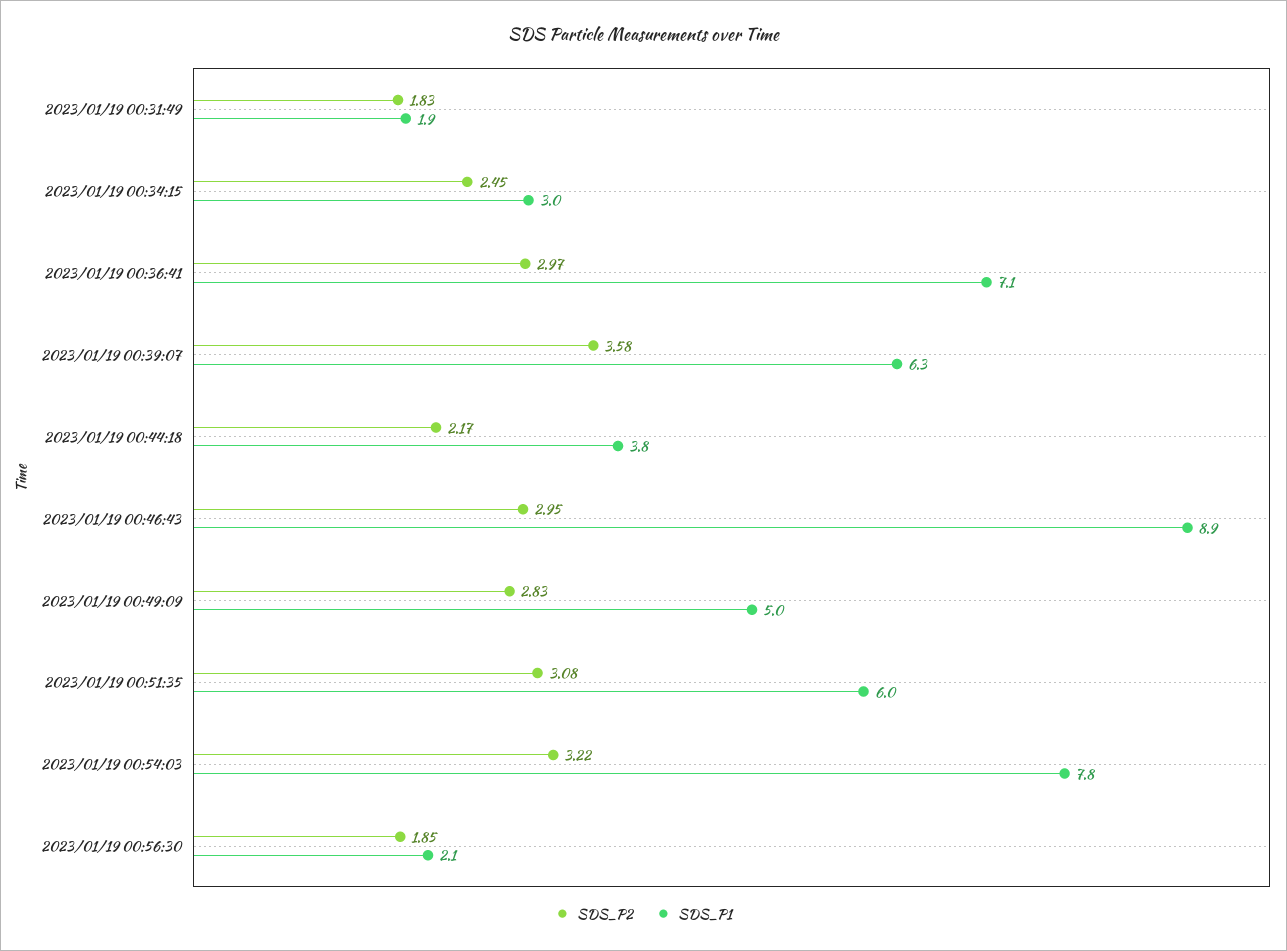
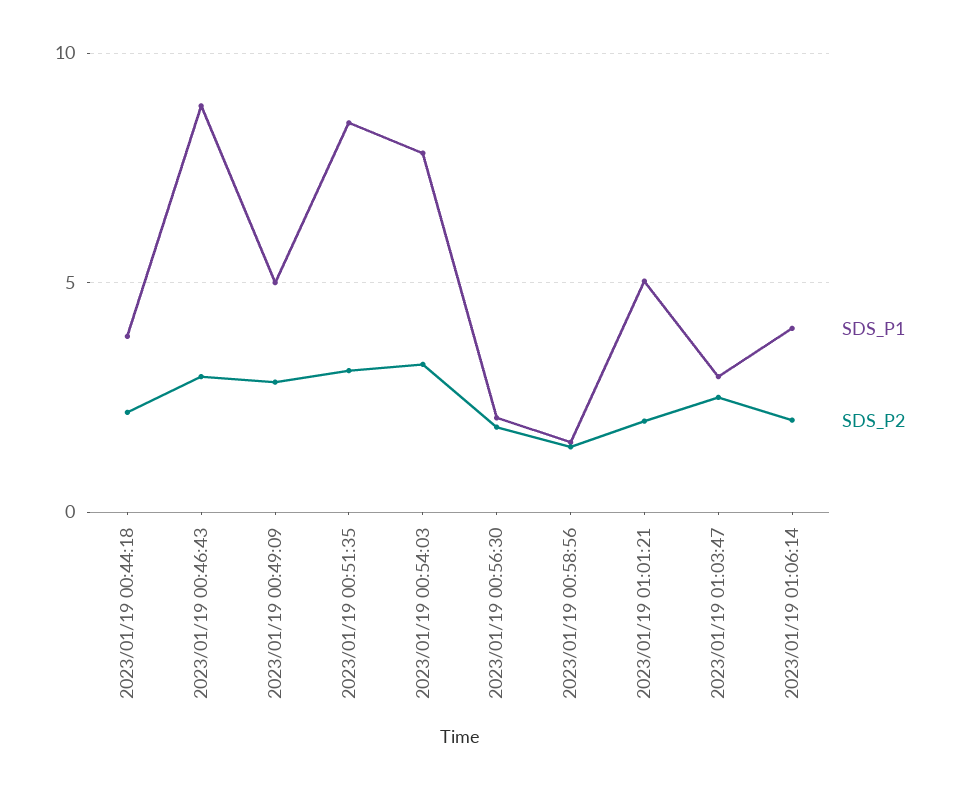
SDS_P2, 2023/01/19 00:31:49: 1.83 -> none
SDS_P1, 2023/01/19 00:31:49: 1.9 -> none
SDS_P2, 2023/01/19 00:34:15: 2.45 -> none
SDS_P1, 2023/01/19 00:34:15: 3 -> none
SDS_P2, 2023/01/19 00:36:41: 2.97 -> none
SDS_P1, 2023/01/19 00:36:41: 7.1 -> none
SDS_P2, 2023/01/19 00:39:07: 3.58 -> none
SDS_P1, 2023/01/19 00:39:07: 6.3 -> none
SDS_P1, 2023/01/19 00:51:35: 6 -> 8.5
SDS_P1, 2023/01/19 00:58:56: none -> 1.5
SDS_P2, 2023/01/19 00:58:56: none -> 1.5
SDS_P1, 2023/01/19 01:01:21: none -> 5
SDS_P2, 2023/01/19 01:01:21: none -> 2
SDS_P1, 2023/01/19 01:03:47: none -> 3
SDS_P2, 2023/01/19 01:03:47: none -> 2.5
SDS_P1, 2023/01/19 01:06:14: none -> 4
SDS_P2, 2023/01/19 01:06:14: none -> 2

